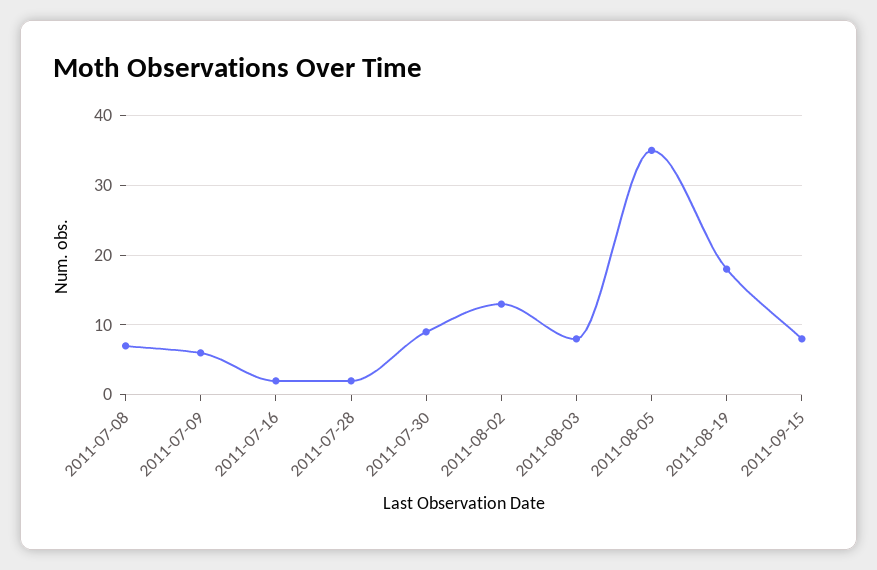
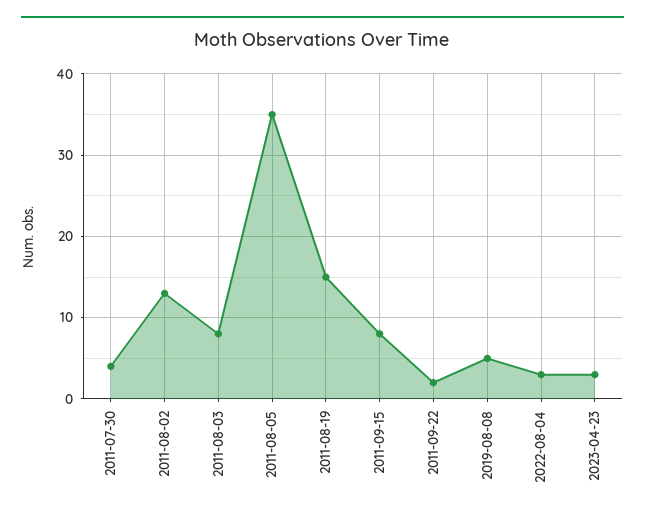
2011-07-08: 7 -> none
2011-07-09: 6 -> none
2011-07-16: 2 -> none
2011-07-28: 2 -> none
2011-07-30: 9 -> 4
2011-08-19: 18 -> 15
2011-09-22: none -> 2
2019-08-08: none -> 5
2022-08-04: none -> 3
2023-04-23: none -> 3

